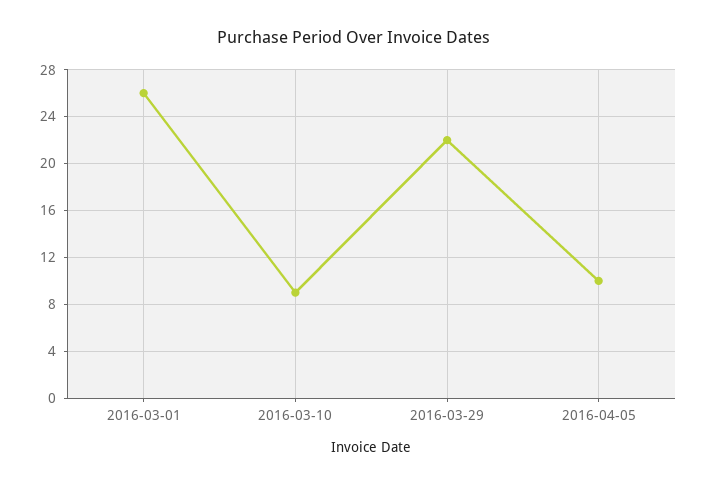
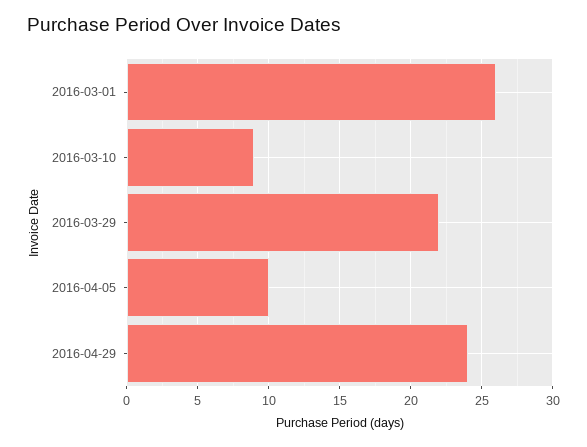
2016-04-29: none -> 24

